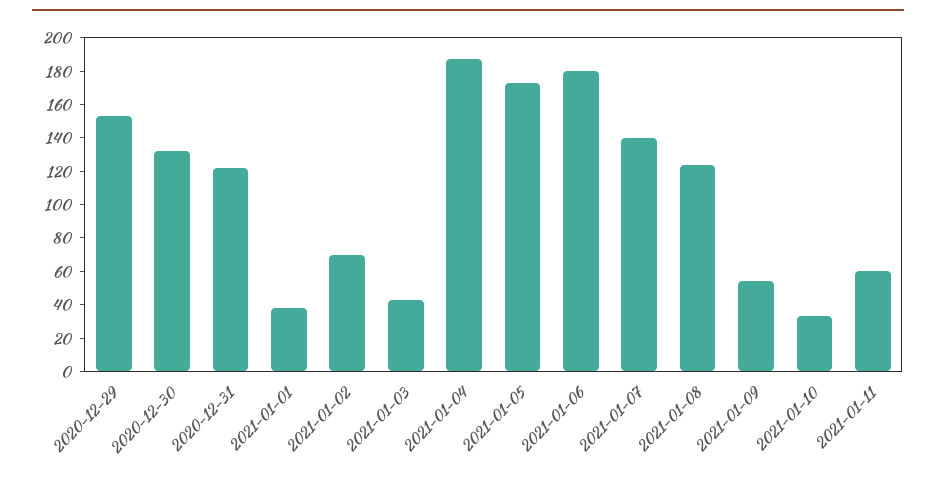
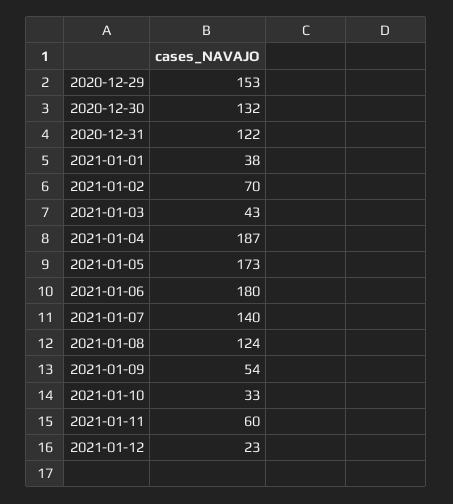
2021-01-12: none -> 23

